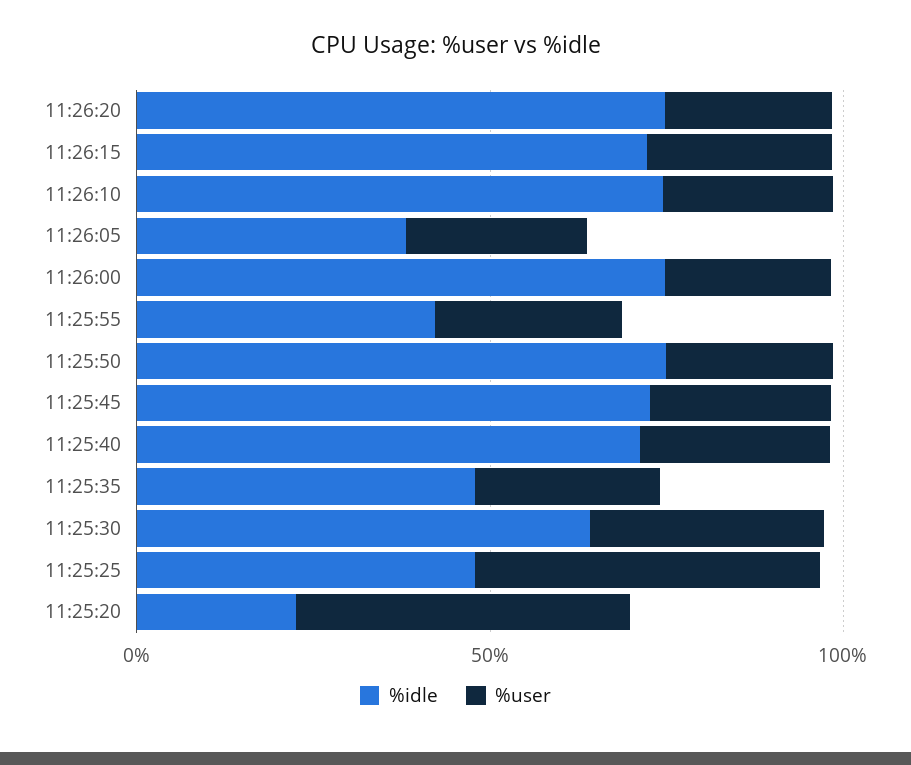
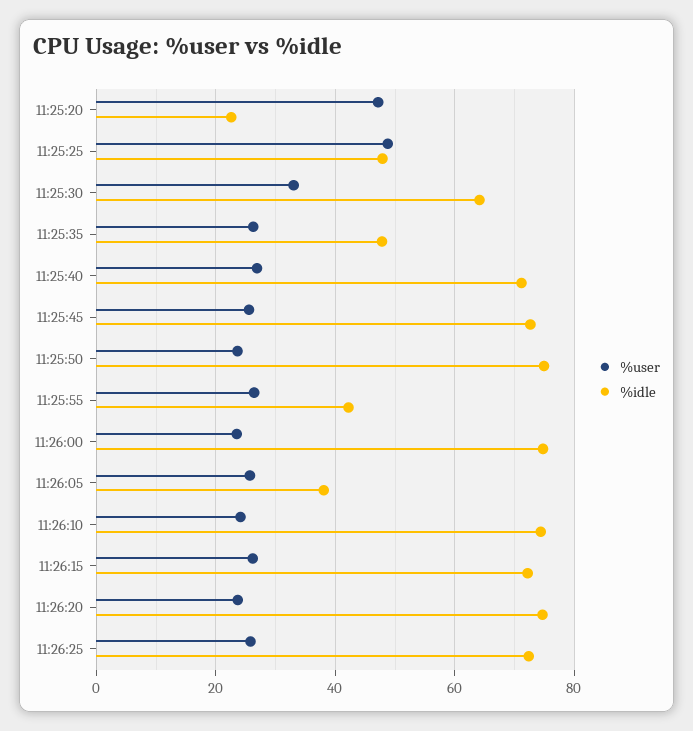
%user, 11:26:25: none -> 26
%idle, 11:26:25: none -> 72

